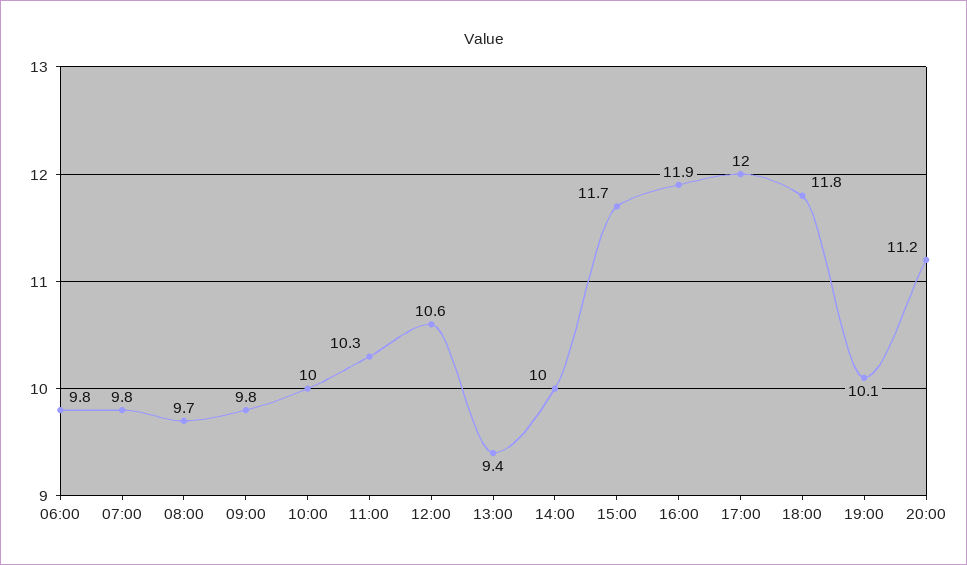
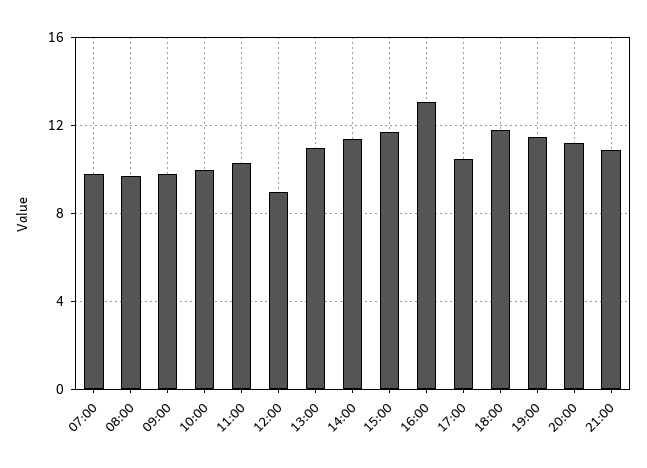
06:00: 9.8 -> none
12:00: 10.6 -> 9
13:00: 9.4 -> 11
14:00: 10 -> 11.5
16:00: 11.9 -> 13
17:00: 12 -> 10.5
19:00: 10.1 -> 11.5
21:00: none -> 11

